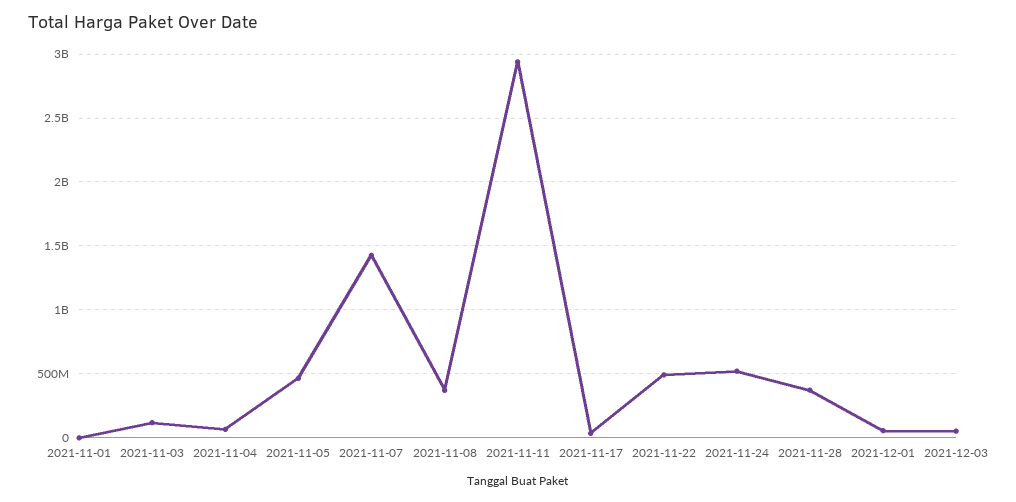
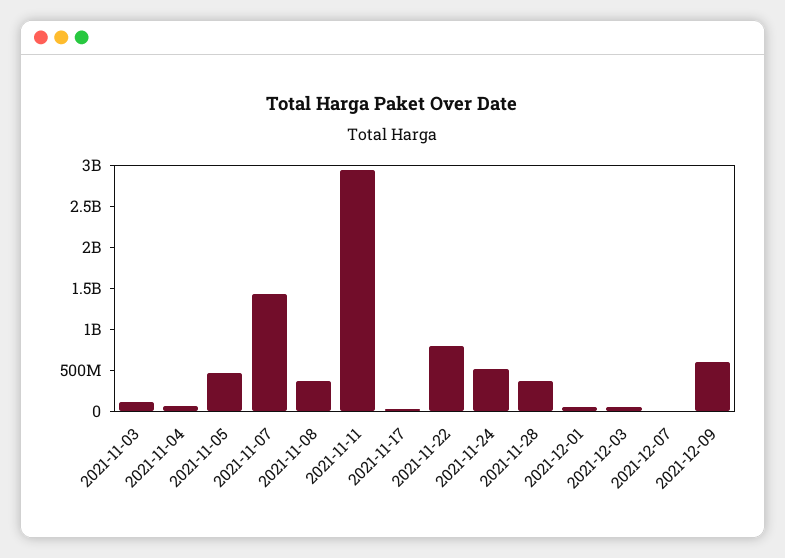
2021-11-01: 0 -> none
2021-11-22: 500000000 -> 800000000
2021-12-07: none -> 0
2021-12-09: none -> 600000000

